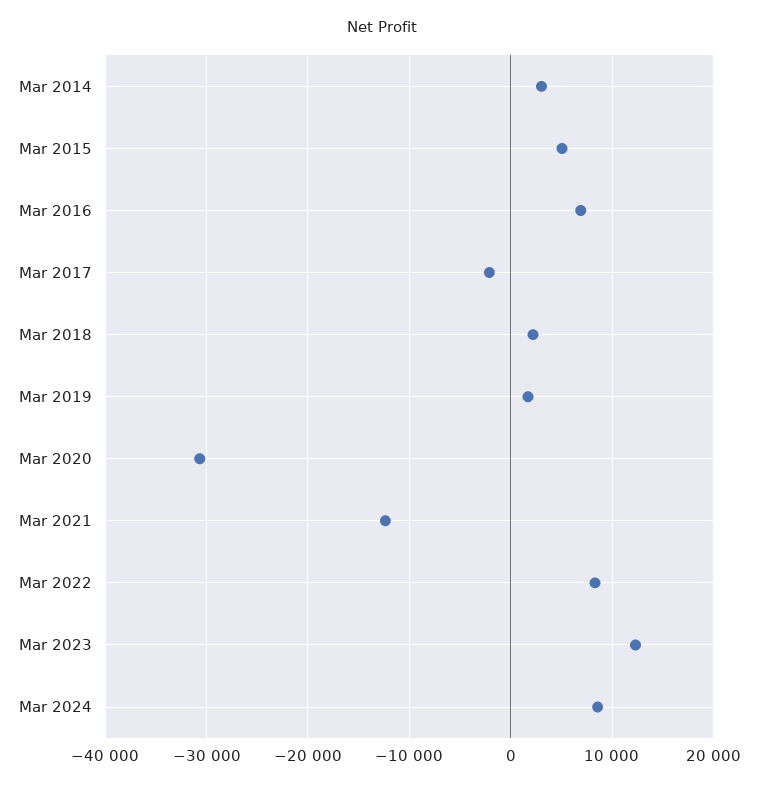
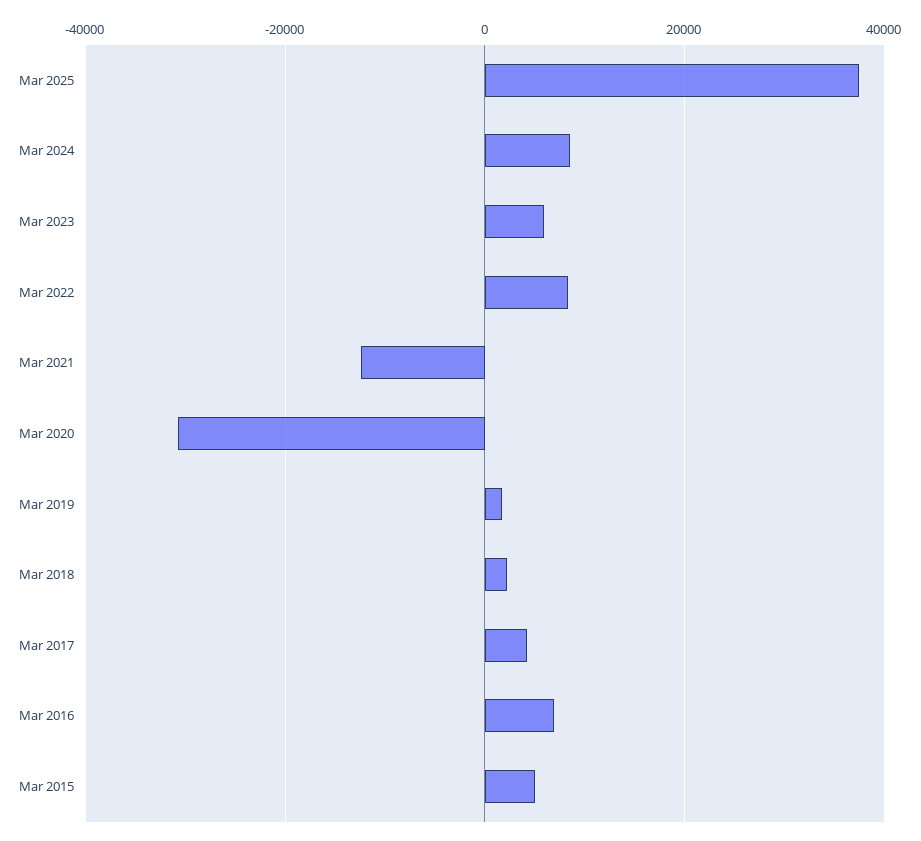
Mar 2014: 3000 -> none
Mar 2017: -2000 -> 4000
Mar 2023: 12000 -> 6000
Mar 2025: none -> 38000

